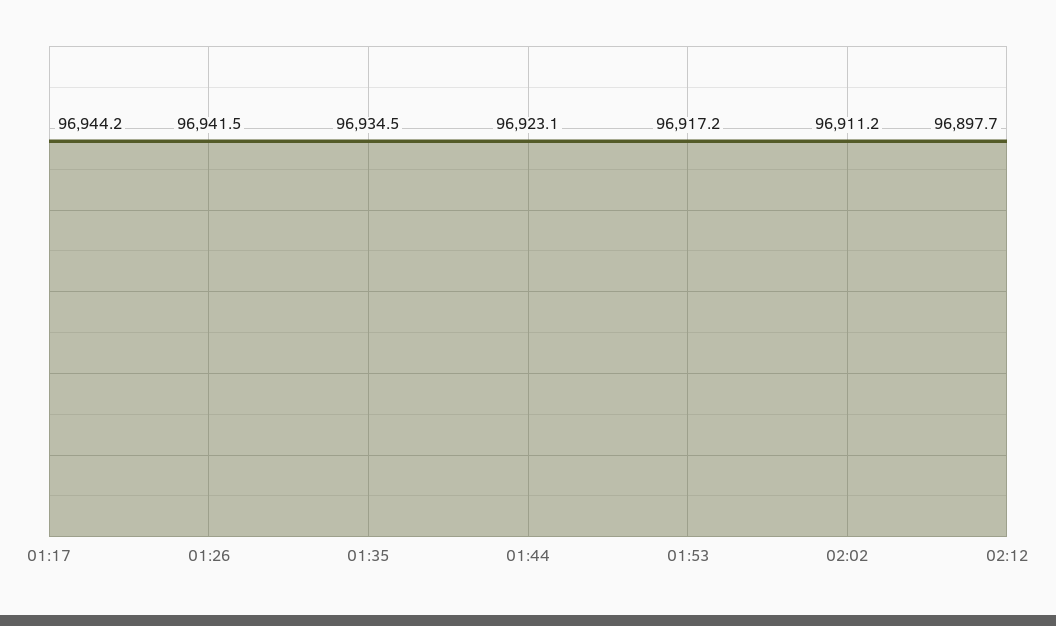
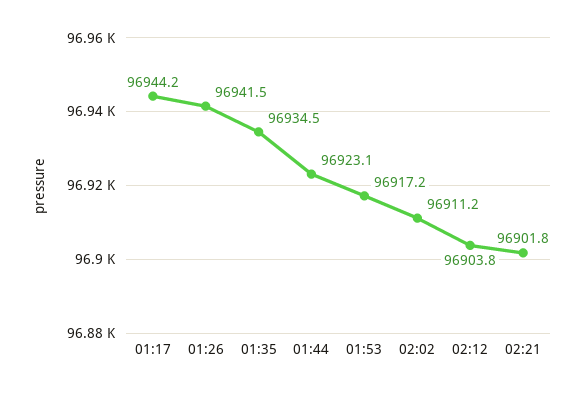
02:12: 96897.7 -> 96903.8
02:21: none -> 96901.8

